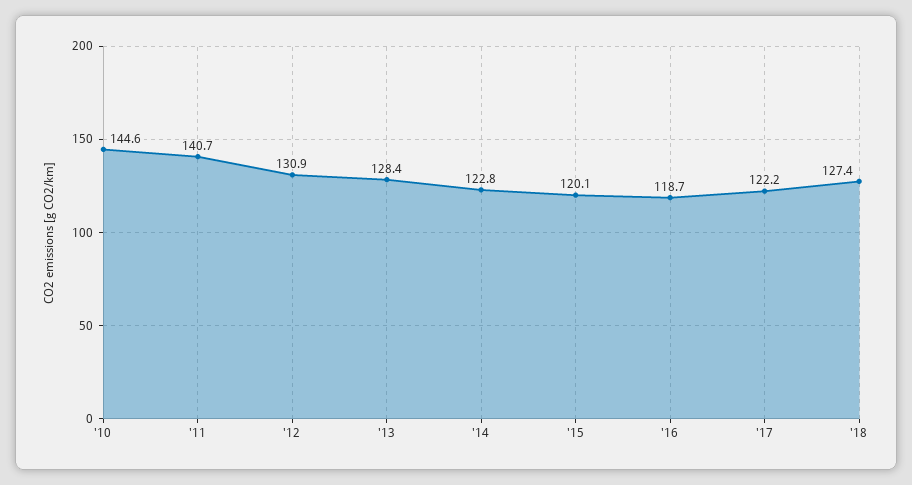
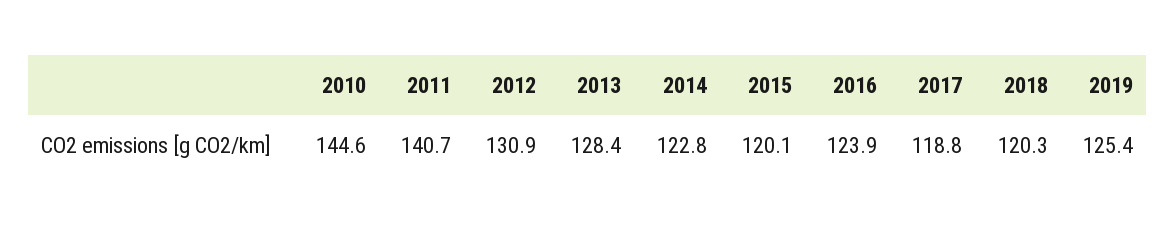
'16: 118.7 -> 123.9
'17: 122.2 -> 118.8
'18: 127.4 -> 120.3
2019: none -> 125.4

